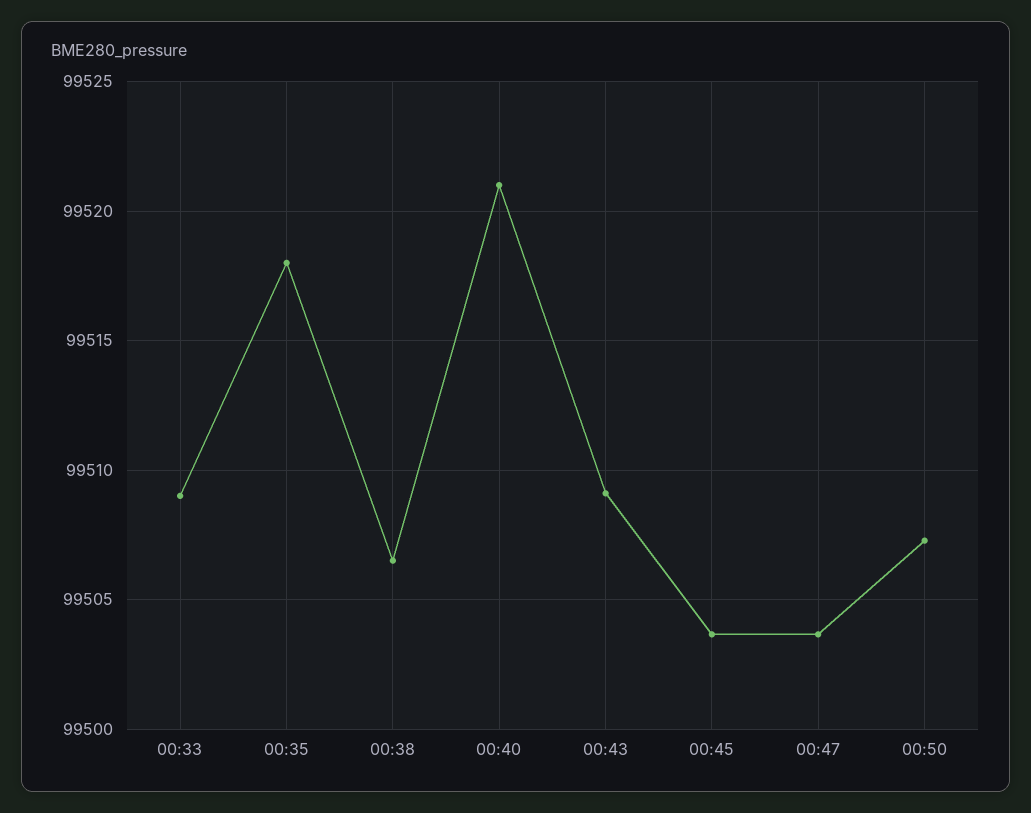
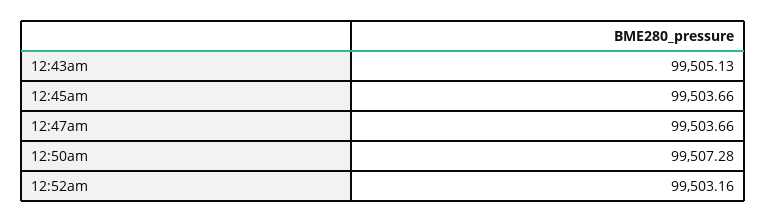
00:33: 99509 -> none
00:35: 99518 -> none
00:38: 99506.5 -> none
00:40: 99521 -> none
00:43: 99509 -> 99505.13
12:52am: none -> 99503.16

